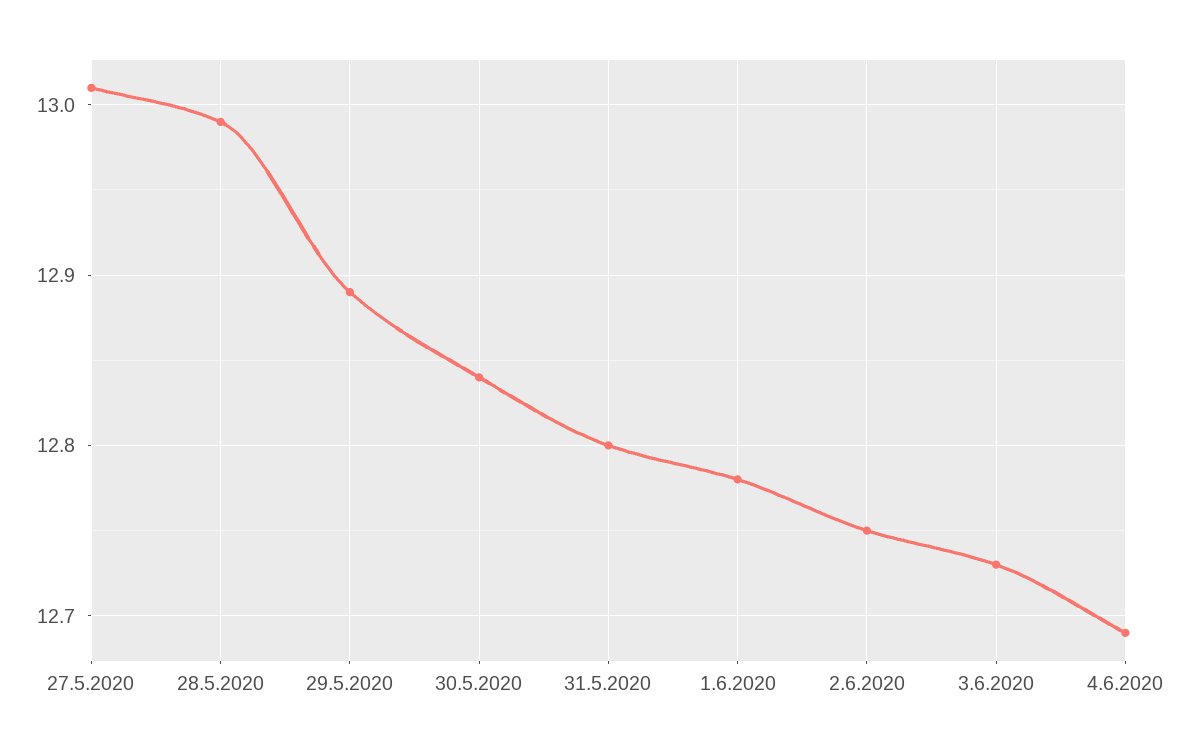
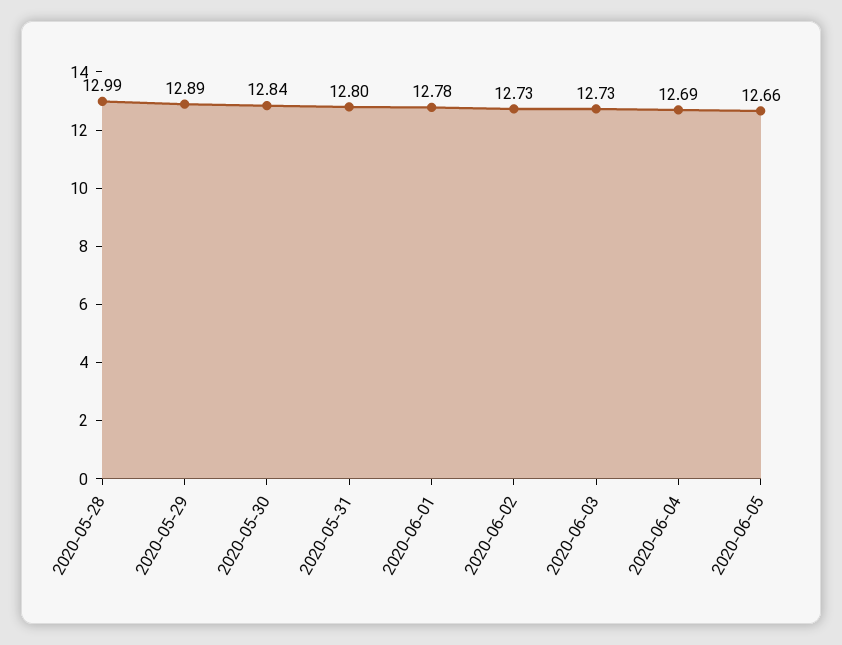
27.5.2020: 13.01 -> none
2.6.2020: 12.75 -> 12.73
2020-06-05: none -> 12.66

